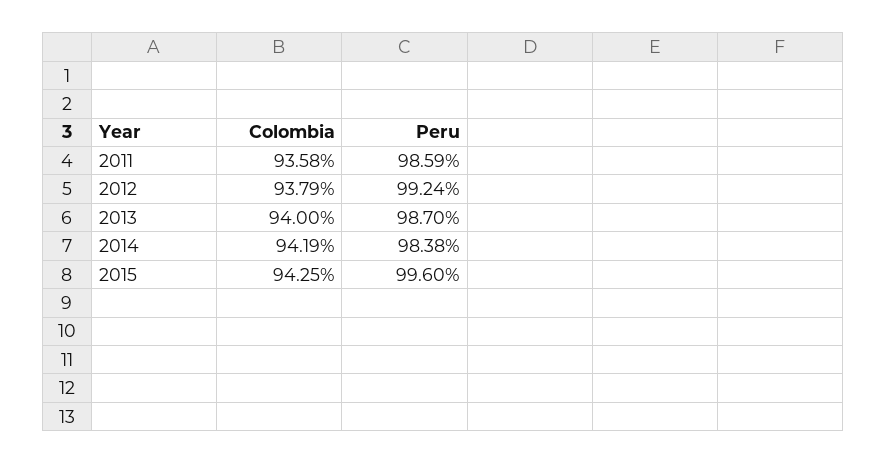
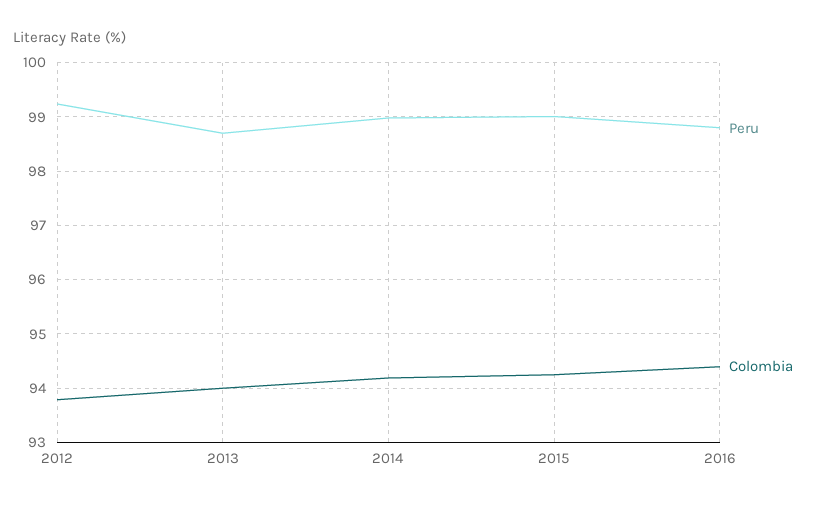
Colombia, 2011: 93.58 -> none
Peru, 2011: 98.59 -> none
Peru, 2014: 98.38 -> 99
Peru, 2015: 99.6 -> 99
Peru, 2016: none -> 98.8
Colombia, 2016: none -> 94.4

